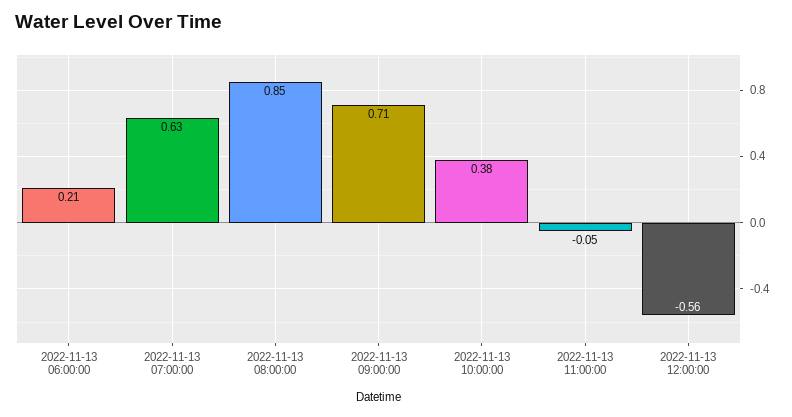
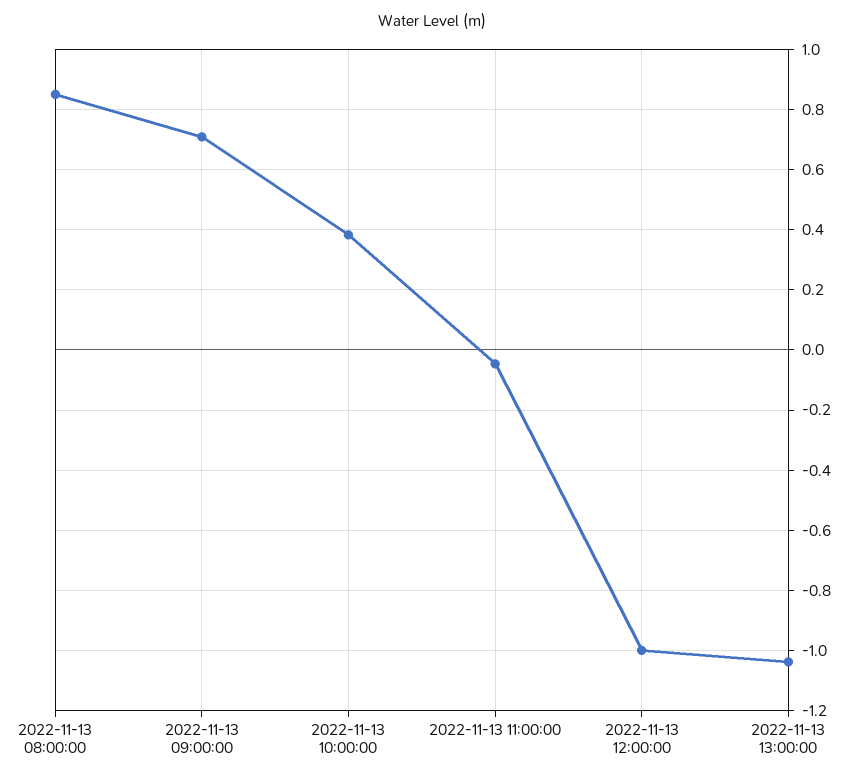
2022-11-13 06:00:00: 0.21 -> none
2022-11-13 07:00:00: 0.63 -> none
2022-11-13 12:00:00: -0.56 -> -1
2022-11-13 13:00:00: none -> -1.04

